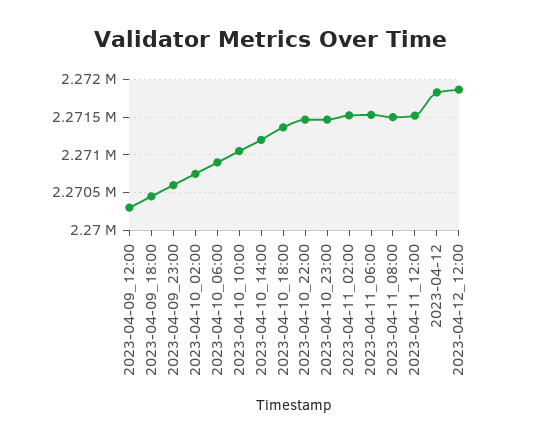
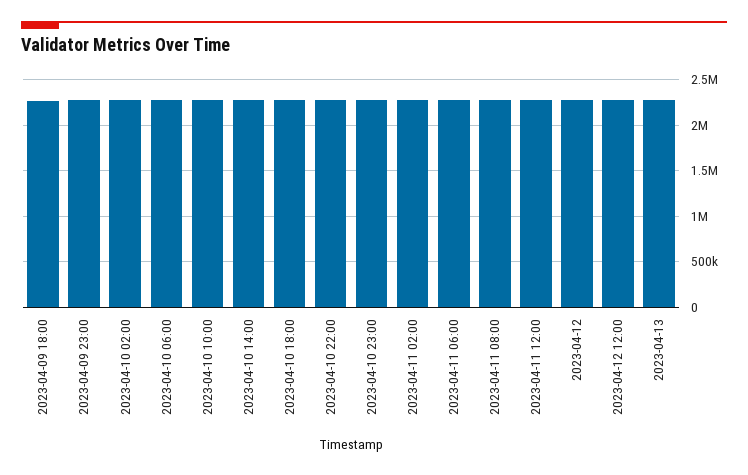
2023-04-09_12:00: 2270300 -> none
2023-04-13: none -> 2300000

